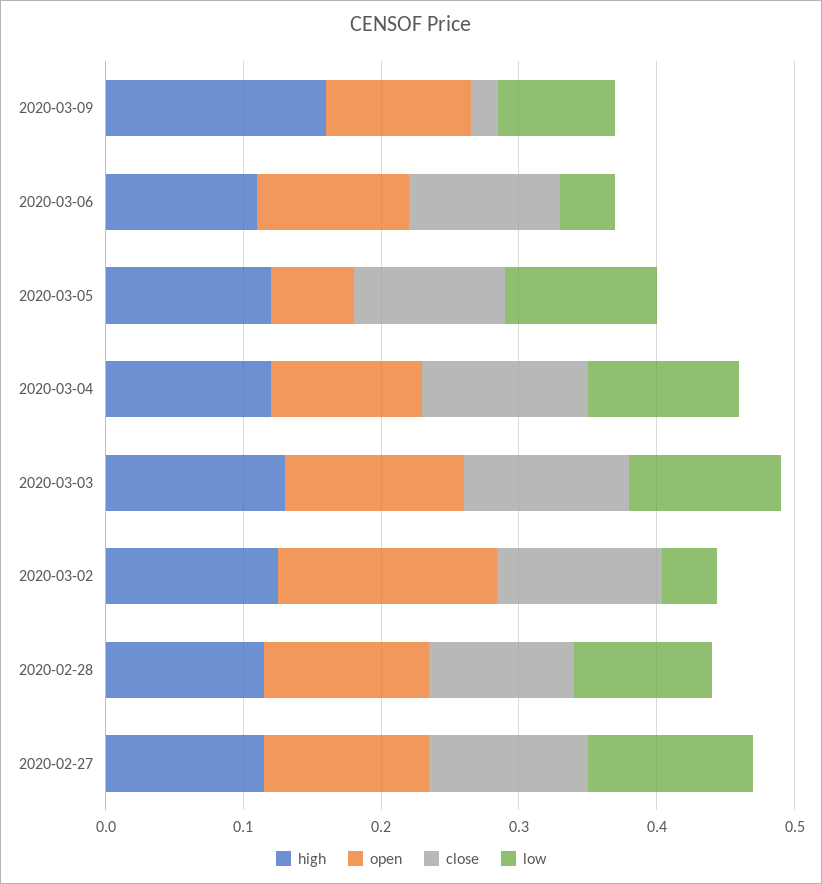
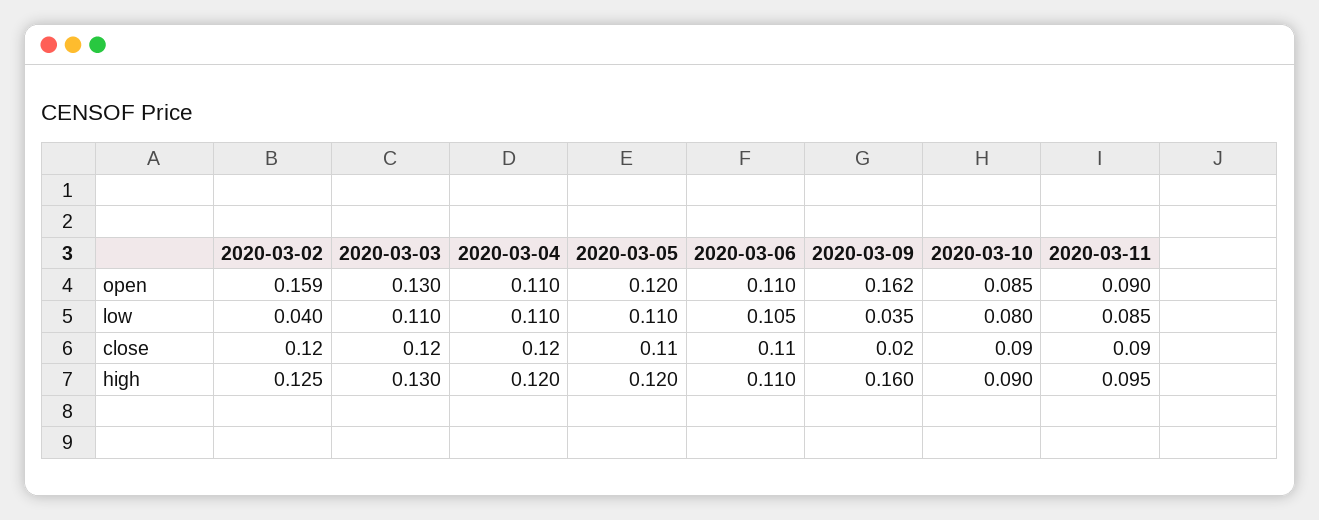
open, 2020-03-09: 0.1 -> 0.162
low, 2020-03-09: 0.08 -> 0.035
low, 2020-03-06: 0.04 -> 0.105
open, 2020-03-05: 0.06 -> 0.12
high, 2020-02-28: 0.12 -> none
open, 2020-02-28: 0.12 -> none
close, 2020-02-28: 0.1 -> none
low, 2020-02-28: 0.1 -> none
high, 2020-02-27: 0.12 -> none
open, 2020-02-27: 0.12 -> none
close, 2020-02-27: 0.12 -> none
low, 2020-02-27: 0.12 -> none
open, 2020-03-10: none -> 0.085
open, 2020-03-11: none -> 0.09
low, 2020-03-10: none -> 0.08
low, 2020-03-11: none -> 0.085
close, 2020-03-10: none -> 0.09
close, 2020-03-11: none -> 0.09
high, 2020-03-10: none -> 0.09
high, 2020-03-11: none -> 0.095

